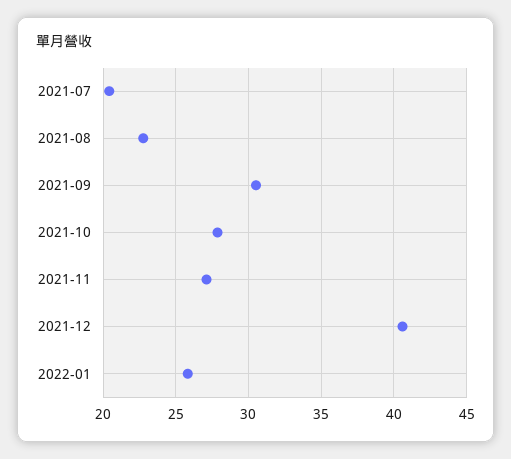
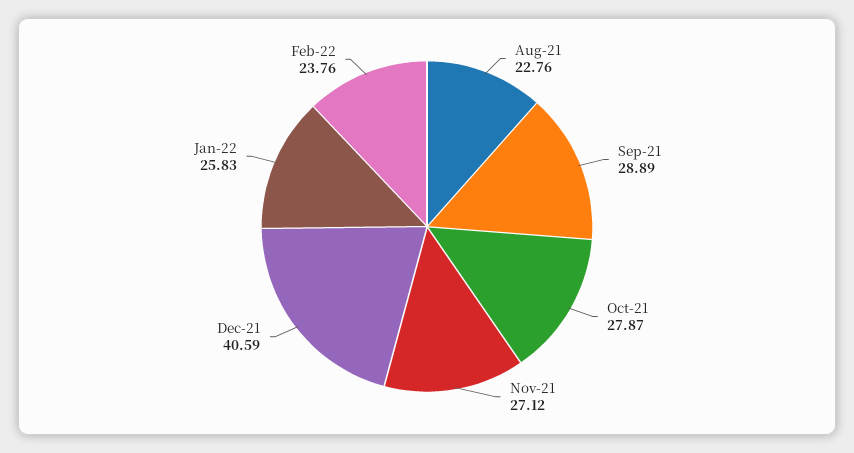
2021-07: 20.5 -> none
2021-09: 30.5 -> 28.89
Feb-22: none -> 23.76

